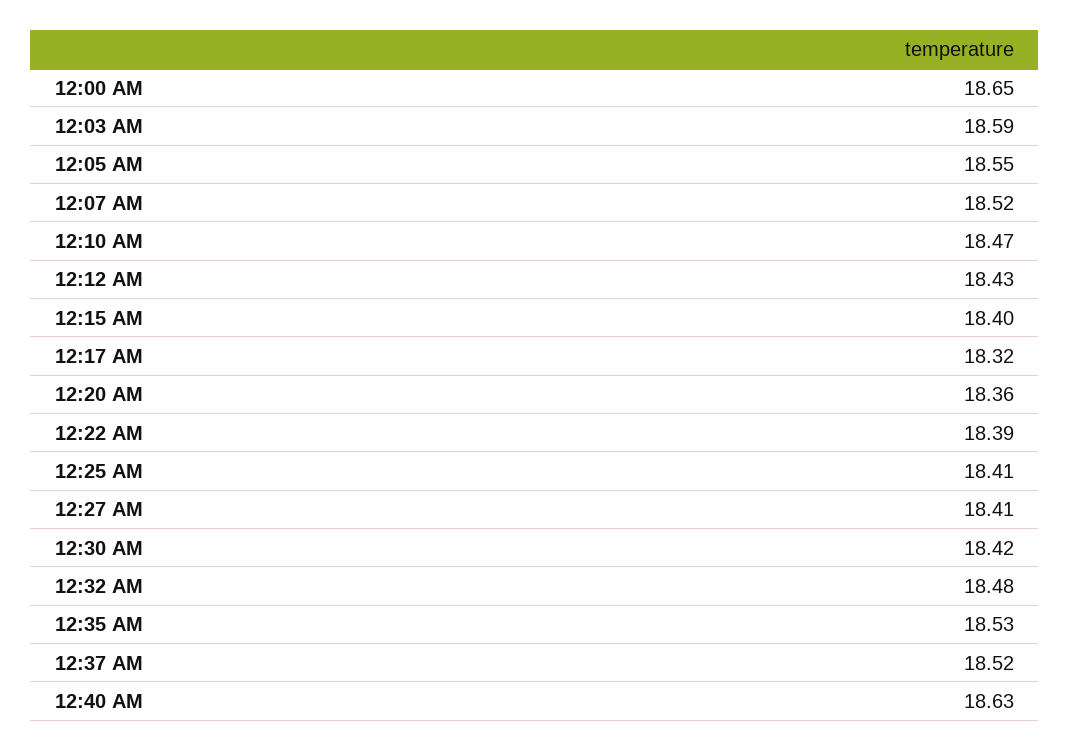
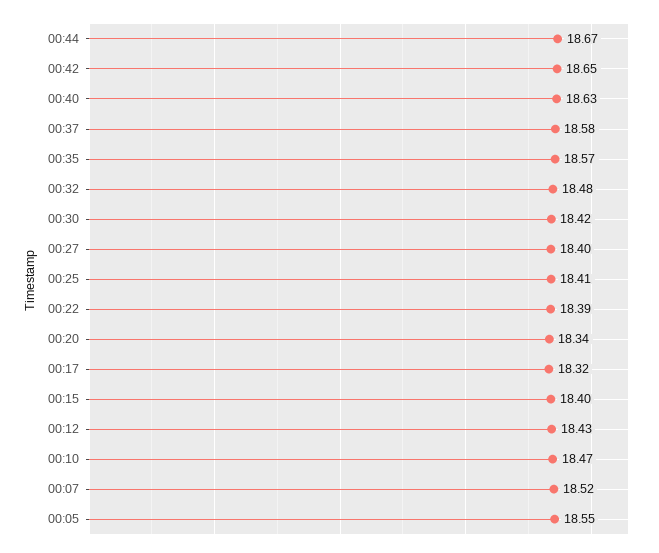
12:00 AM: 18.65 -> none
12:03 AM: 18.59 -> none
12:20 AM: 18.36 -> 18.34
12:27 AM: 18.41 -> 18.4
12:35 AM: 18.53 -> 18.57
12:37 AM: 18.52 -> 18.58
00:44: none -> 18.67
00:42: none -> 18.65

